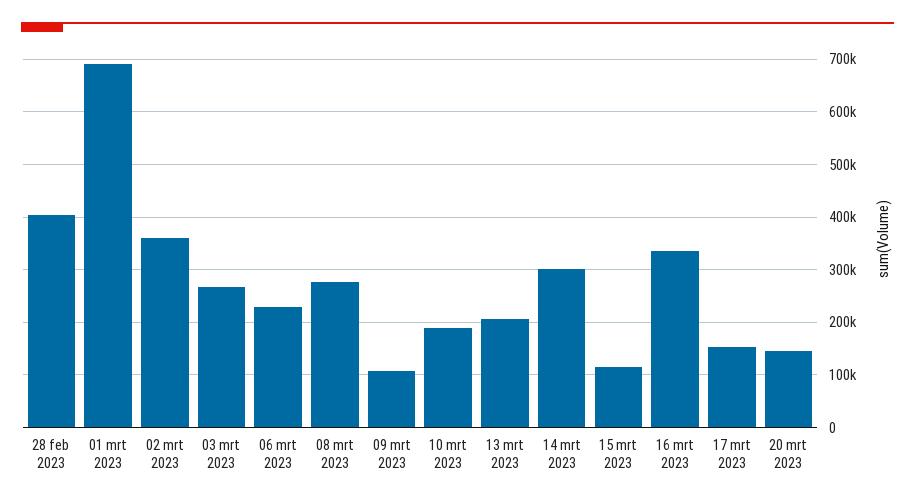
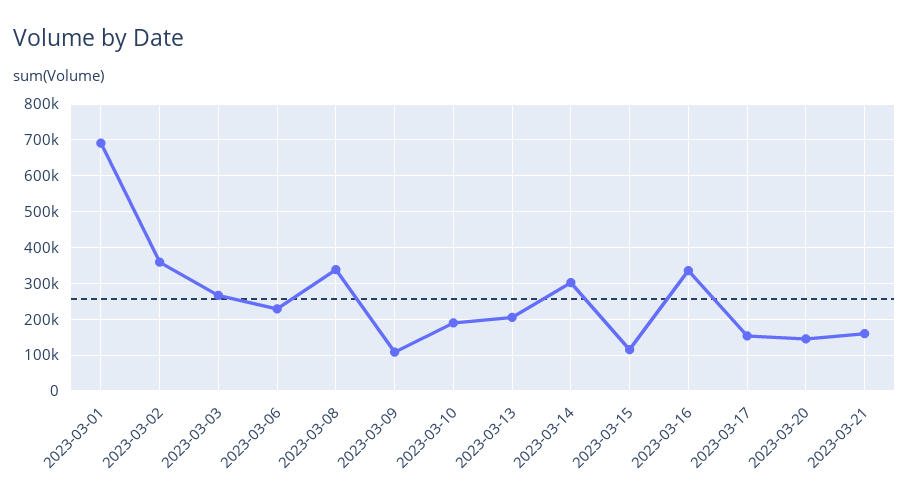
28 feb 2023: 400000 -> none
08 mrt 2023: 280000 -> 340000
2023-03-21: none -> 160000

